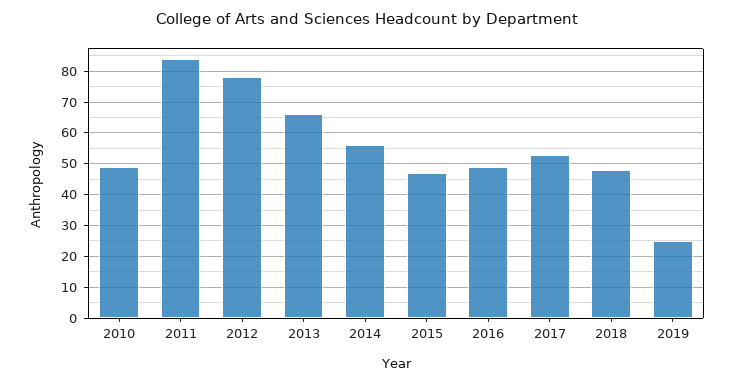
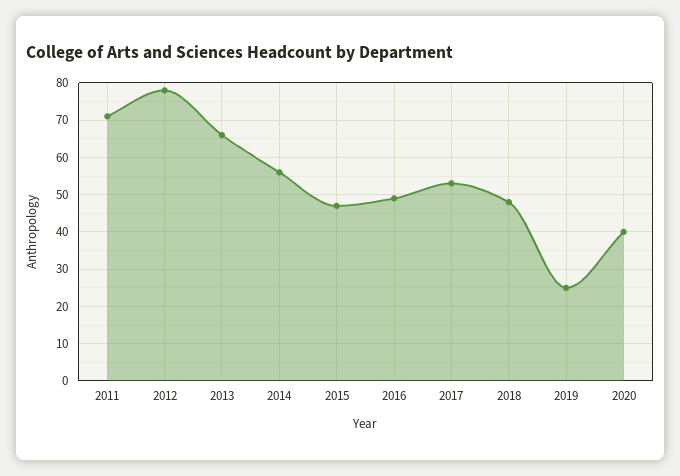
2010: 50 -> none
2011: 85 -> 70
2020: none -> 40

